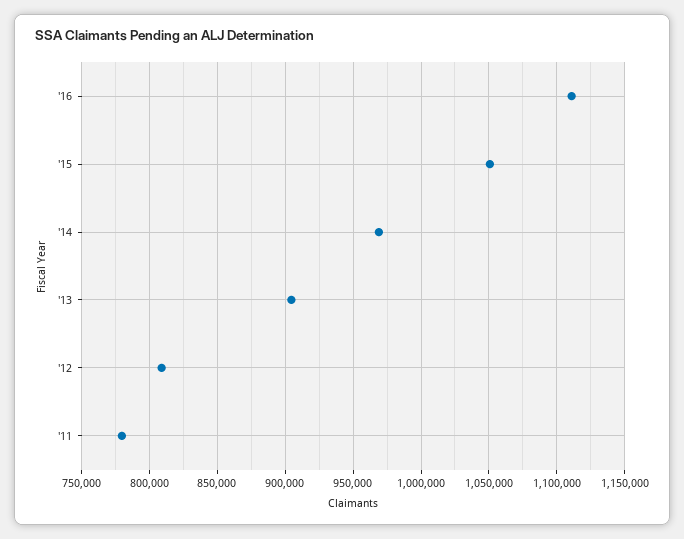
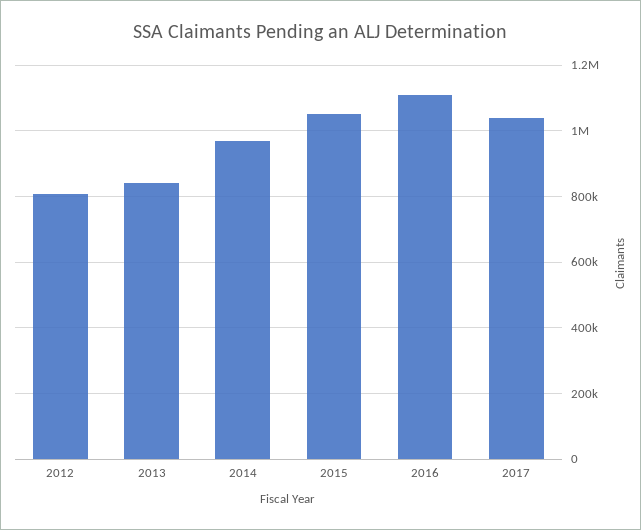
'13: 905000 -> 840000
'11: 780000 -> none
2017: none -> 1040000

